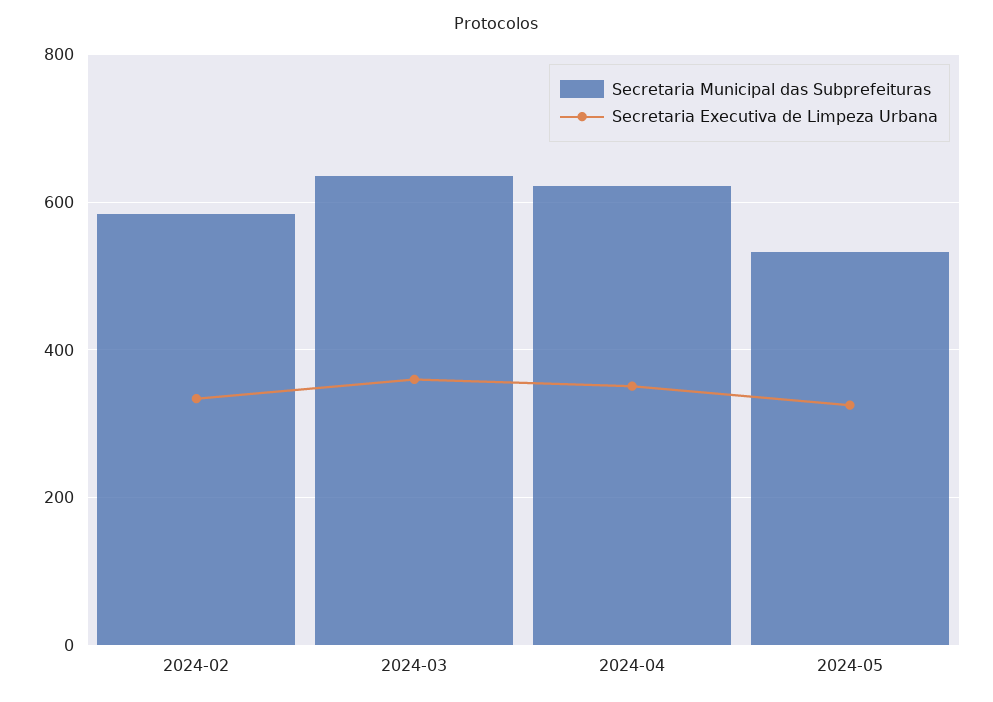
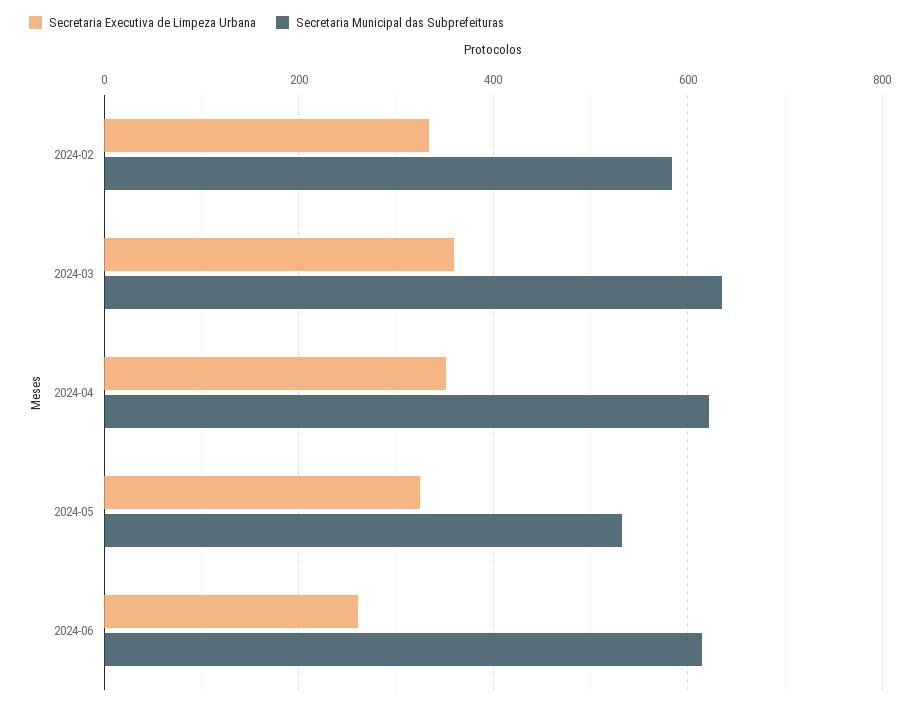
Secretaria Executiva de Limpeza Urbana, 2024-06: none -> 260
Secretaria Municipal das Subprefeituras, 2024-06: none -> 620

